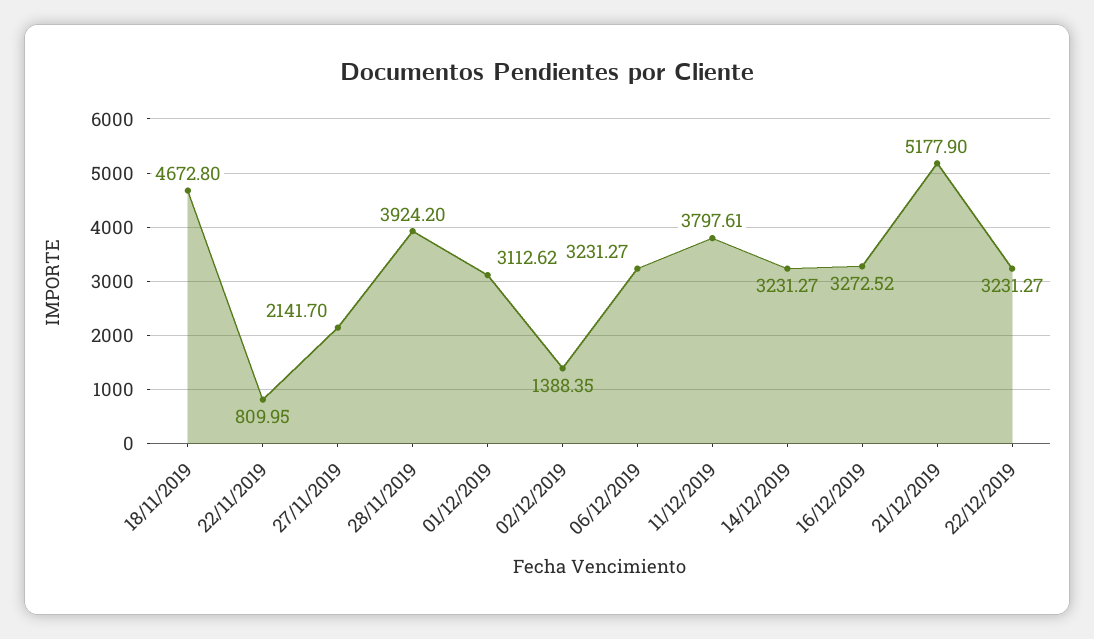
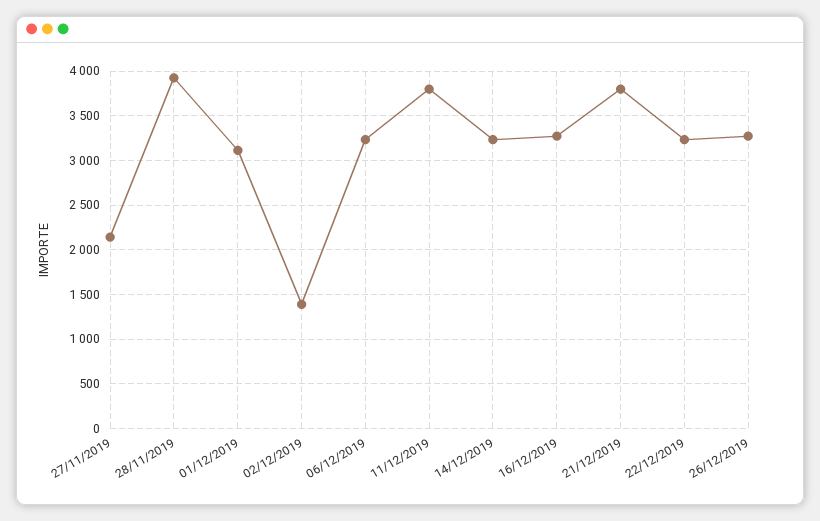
18/11/2019: 4672.8 -> none
22/11/2019: 809.95 -> none
21/12/2019: 5177.9 -> 3800
26/12/2019: none -> 3300

